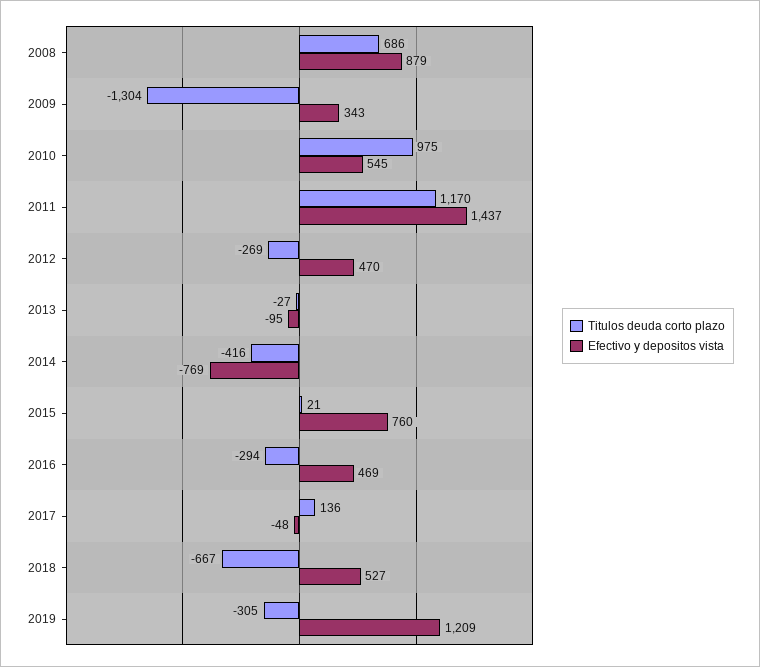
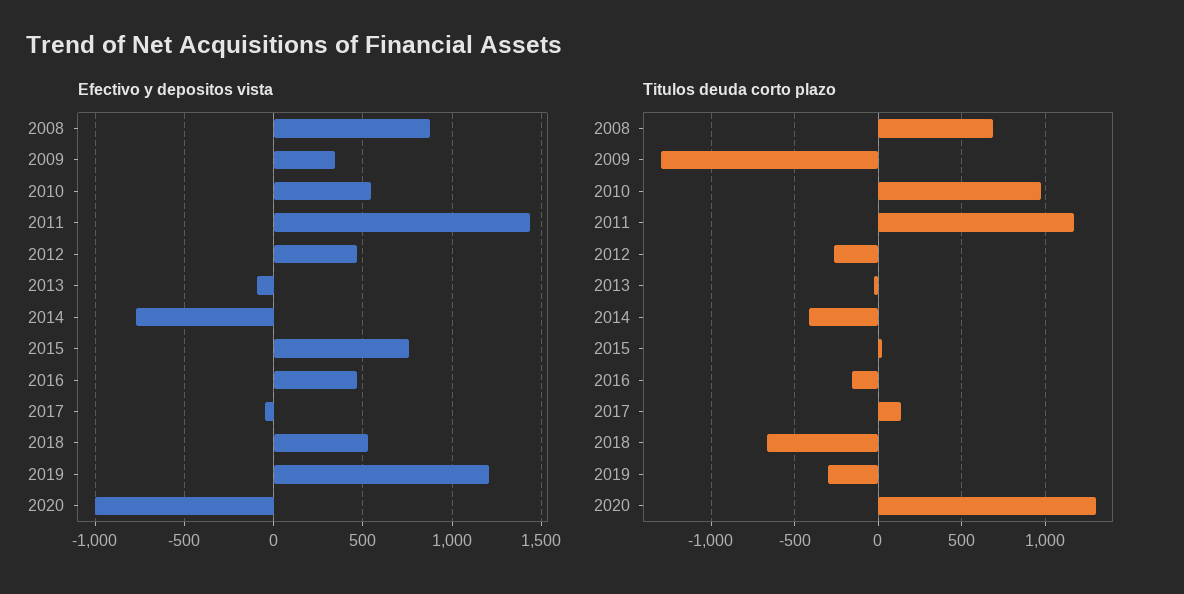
Titulos deuda corto plazo, 2016: -294 -> -150
Efectivo y depositos vista, 2020: none -> -1000
Titulos deuda corto plazo, 2020: none -> 1300

